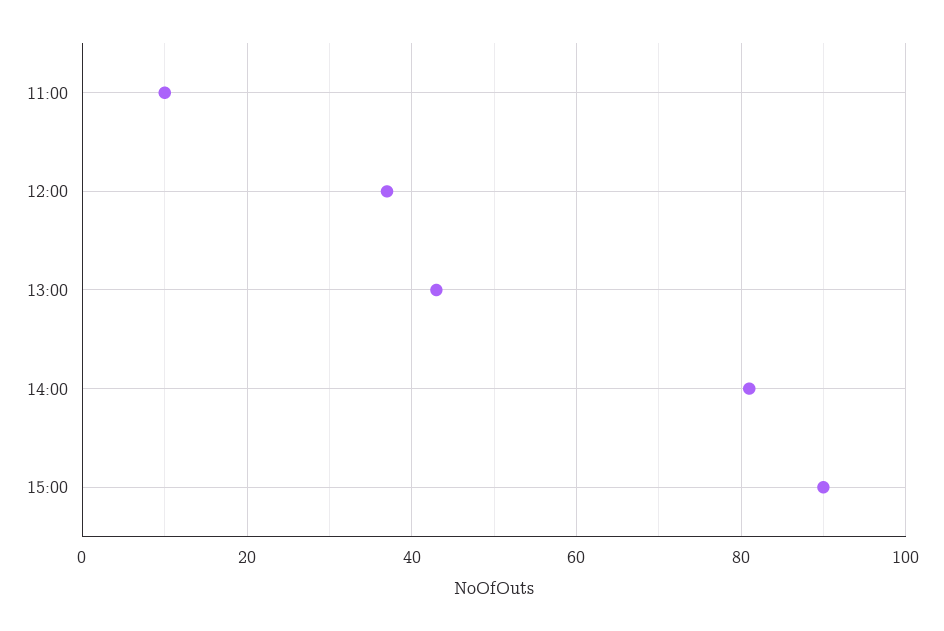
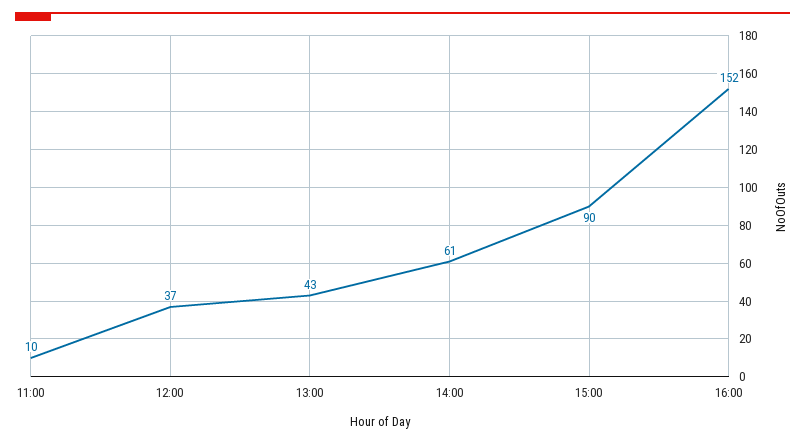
14:00: 80 -> 61
16:00: none -> 152

